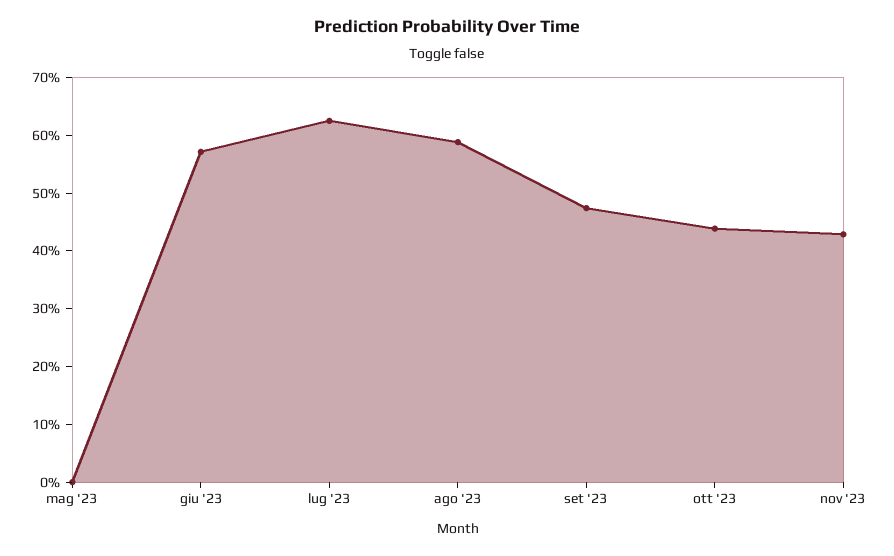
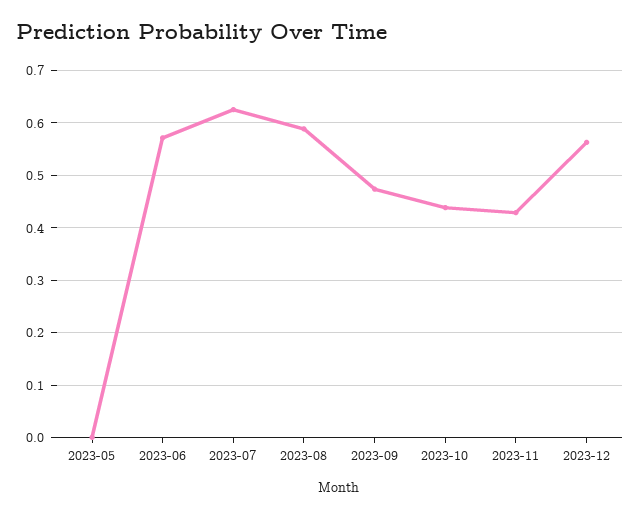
2023-12: none -> 0.56

